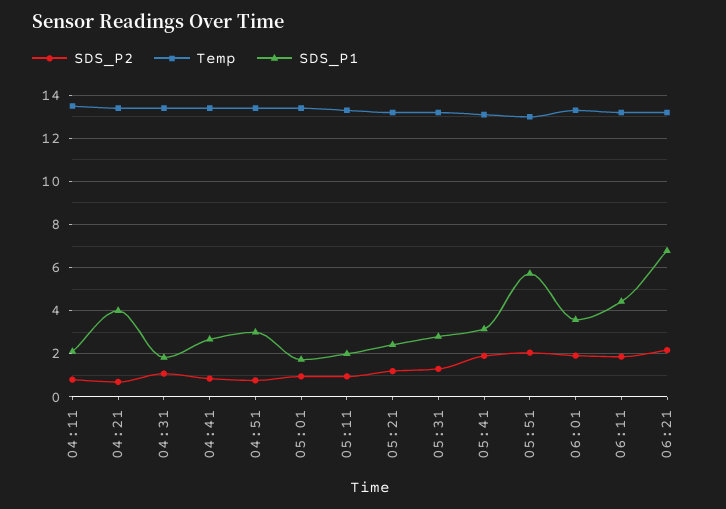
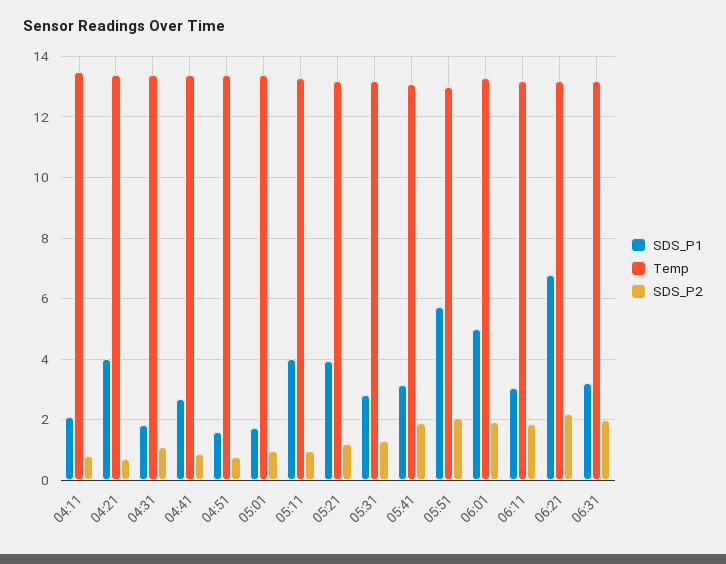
SDS_P1, 04:51: 3 -> 1.6
SDS_P1, 05:11: 2 -> 4
SDS_P1, 05:21: 2.5 -> 4
SDS_P1, 06:01: 3.5 -> 5
SDS_P1, 06:11: 4.5 -> 3
SDS_P1, 06:31: none -> 3.2
Temp, 06:31: none -> 13.2
SDS_P2, 06:31: none -> 2

